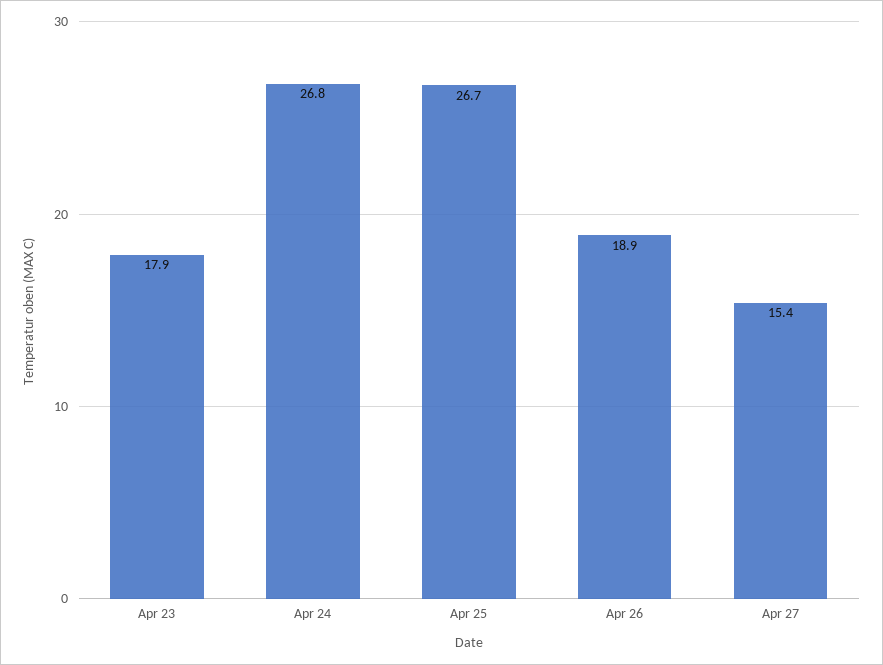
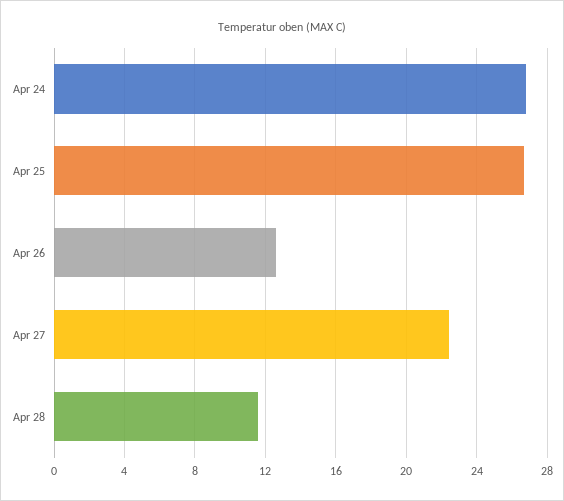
Apr 23: 17.9 -> none
Apr 26: 18.9 -> 12.5
Apr 27: 15.4 -> 22.5
Apr 28: none -> 11.5

